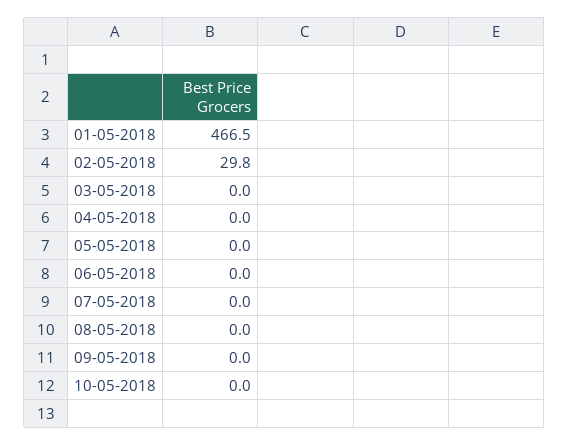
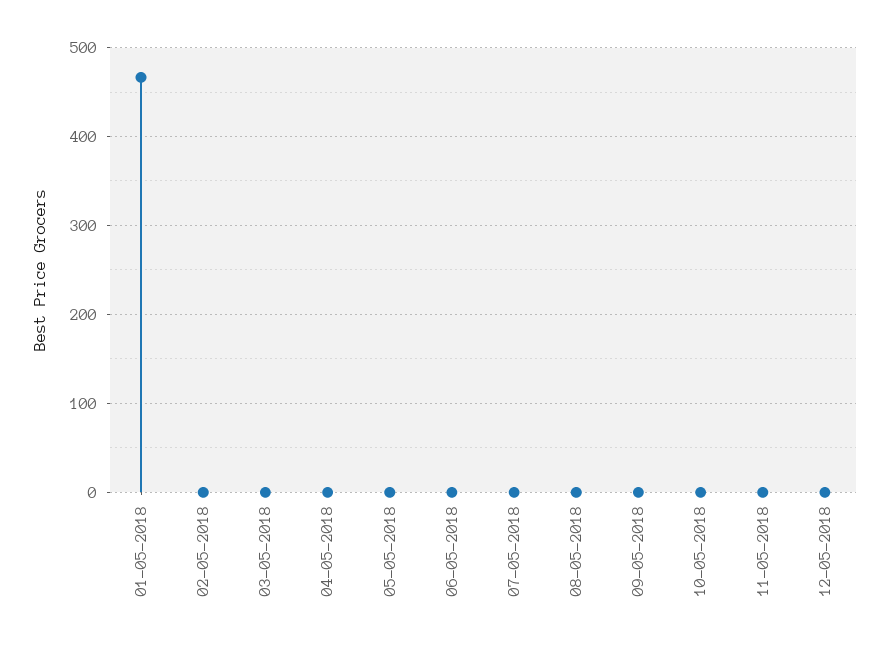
02-05-2018: 29.8 -> 0
11-05-2018: none -> 0
12-05-2018: none -> 0

